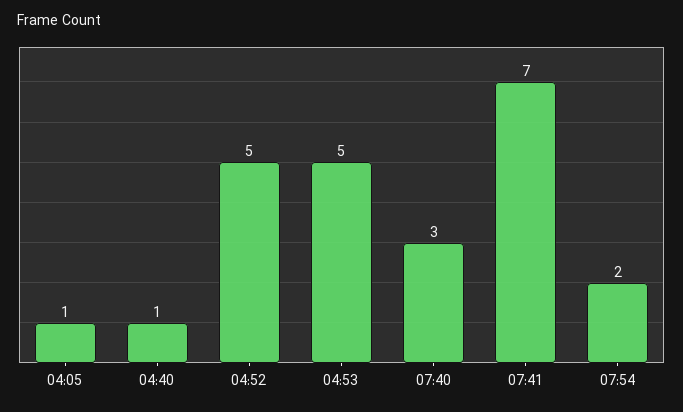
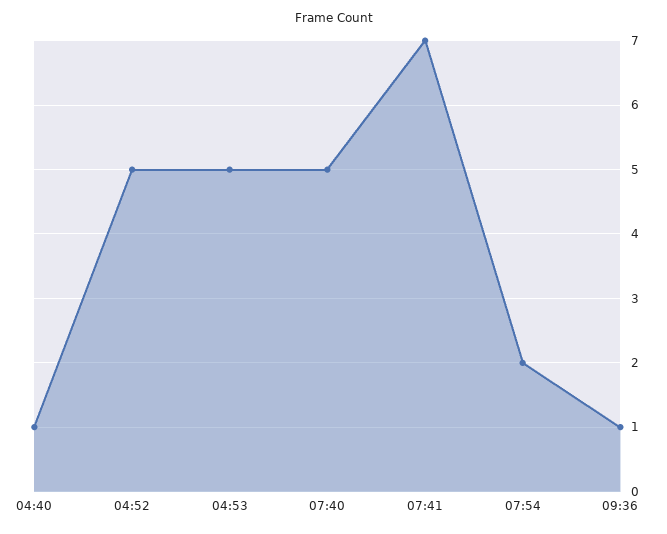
04:05: 1 -> none
07:40: 3 -> 5
09:36: none -> 1

